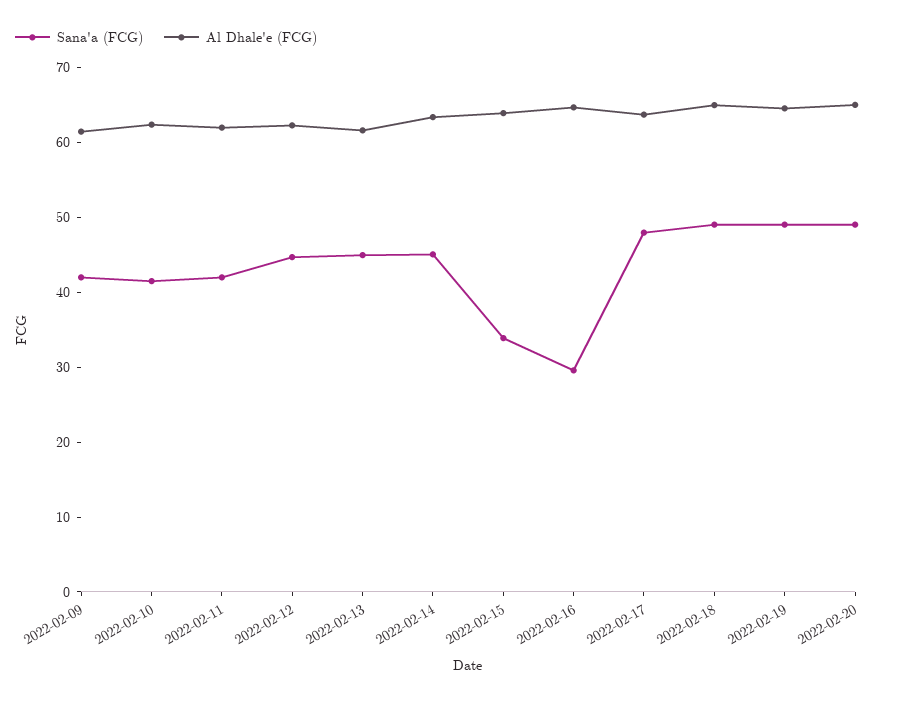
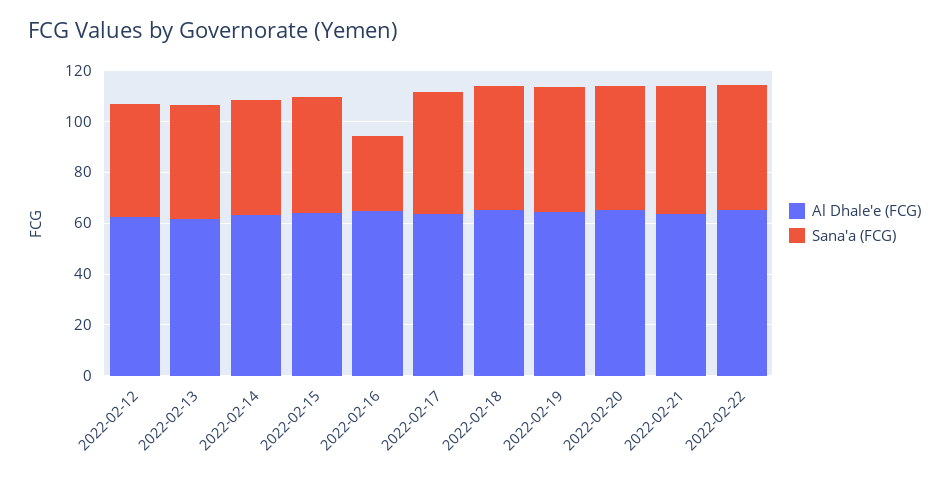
Sana'a (FCG), 2022-02-09: 42 -> none
Al Dhale'e (FCG), 2022-02-09: 62 -> none
Sana'a (FCG), 2022-02-10: 42 -> none
Al Dhale'e (FCG), 2022-02-10: 62 -> none
Sana'a (FCG), 2022-02-11: 42 -> none
Al Dhale'e (FCG), 2022-02-11: 62 -> none
Sana'a (FCG), 2022-02-15: 34 -> 45
Al Dhale'e (FCG), 2022-02-21: none -> 65
Sana'a (FCG), 2022-02-21: none -> 50
Al Dhale'e (FCG), 2022-02-22: none -> 65
Sana'a (FCG), 2022-02-22: none -> 50

